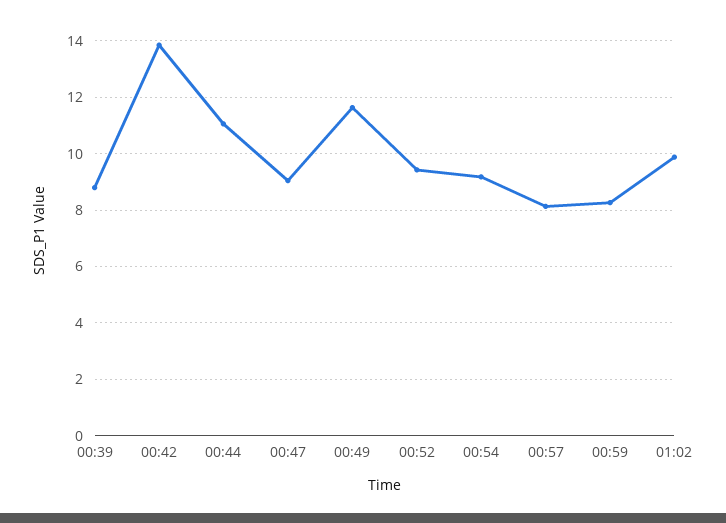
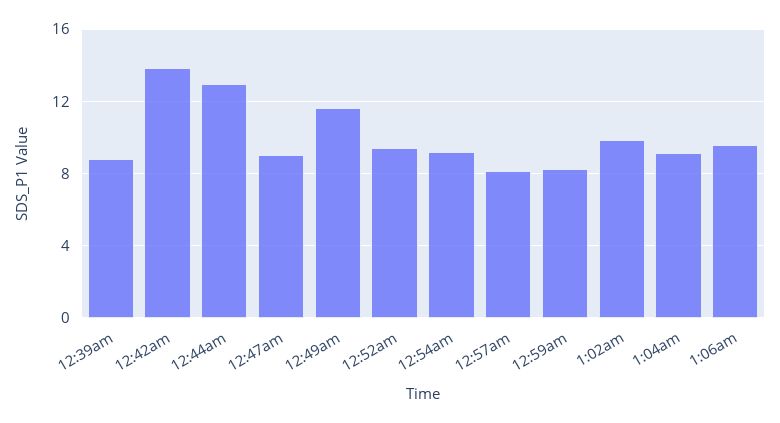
00:44: 11 -> 13
1:04am: none -> 9
1:06am: none -> 9.5

